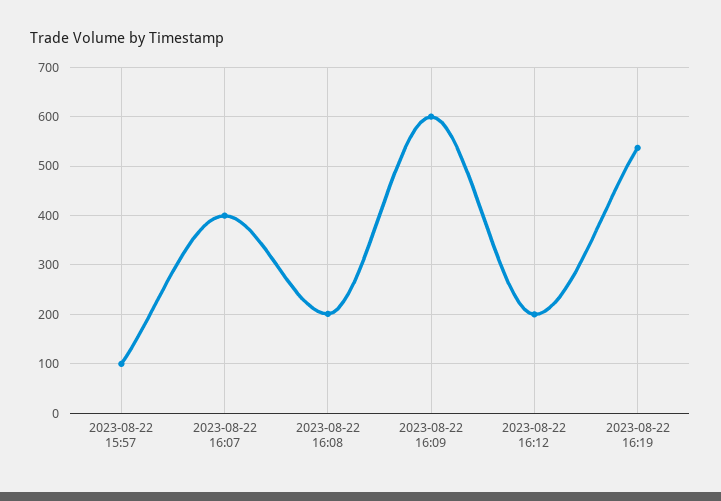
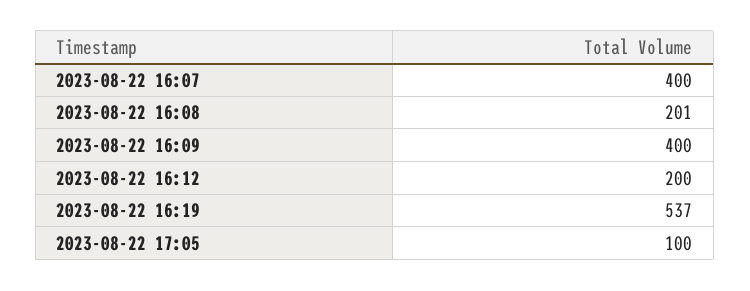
2023-08-22 15:57: 100 -> none
2023-08-22 16:09: 600 -> 400
2023-08-22 17:05: none -> 100

